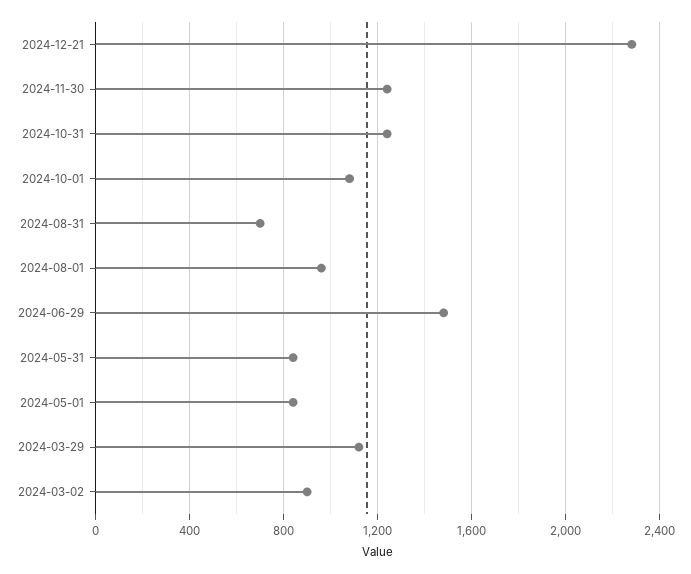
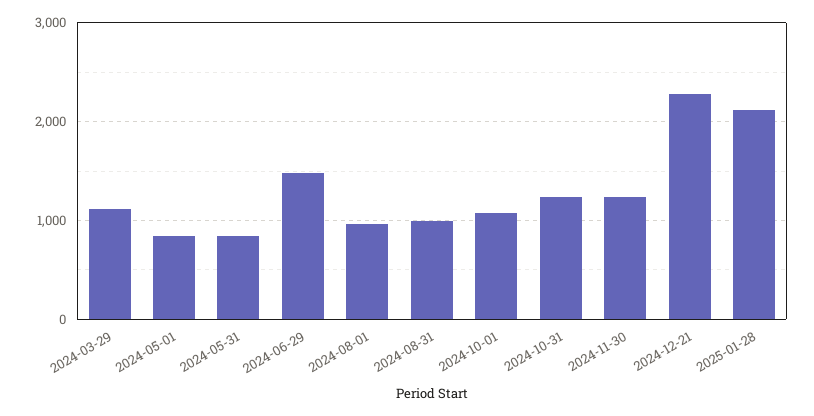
2024-08-31: 700 -> 1000
2024-03-02: 900 -> none
2025-01-28: none -> 2100

